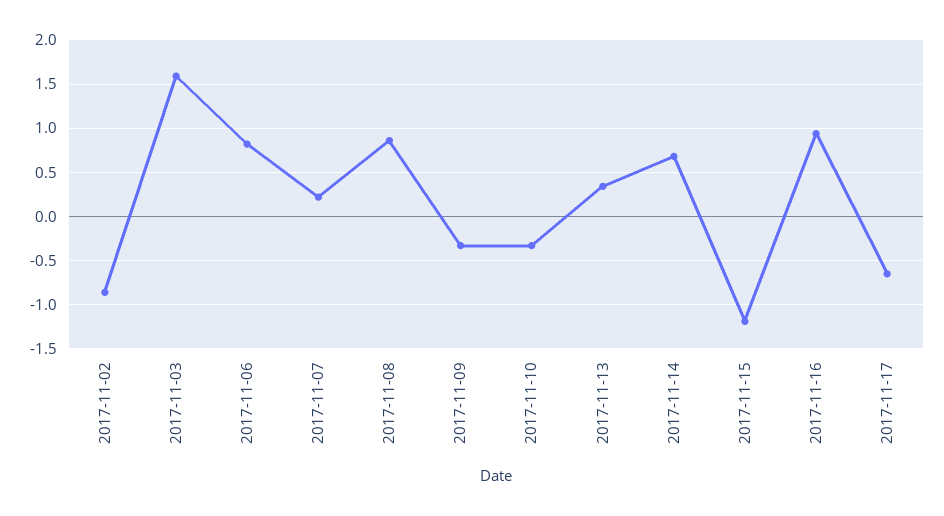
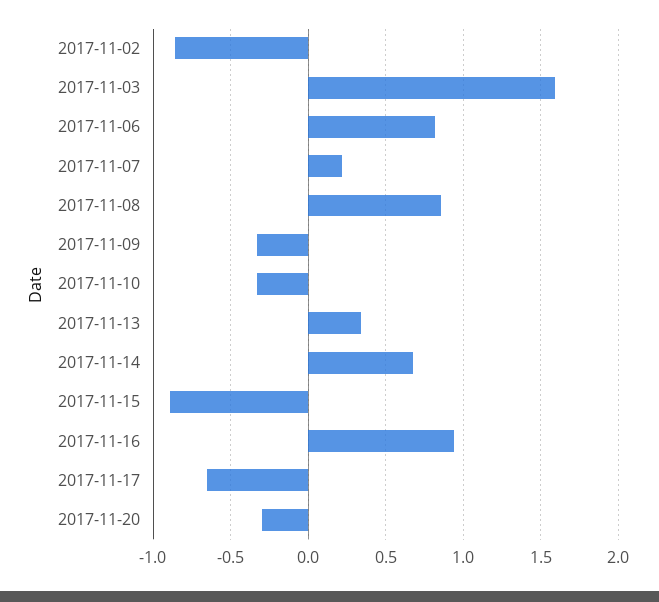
2017-11-15: -1.2 -> -0.9
2017-11-20: none -> -0.3

